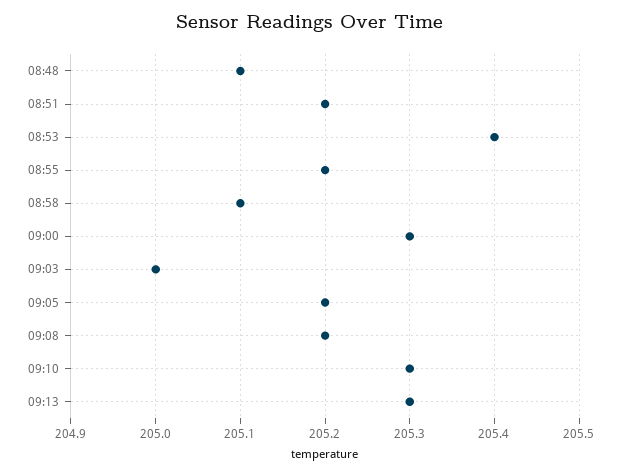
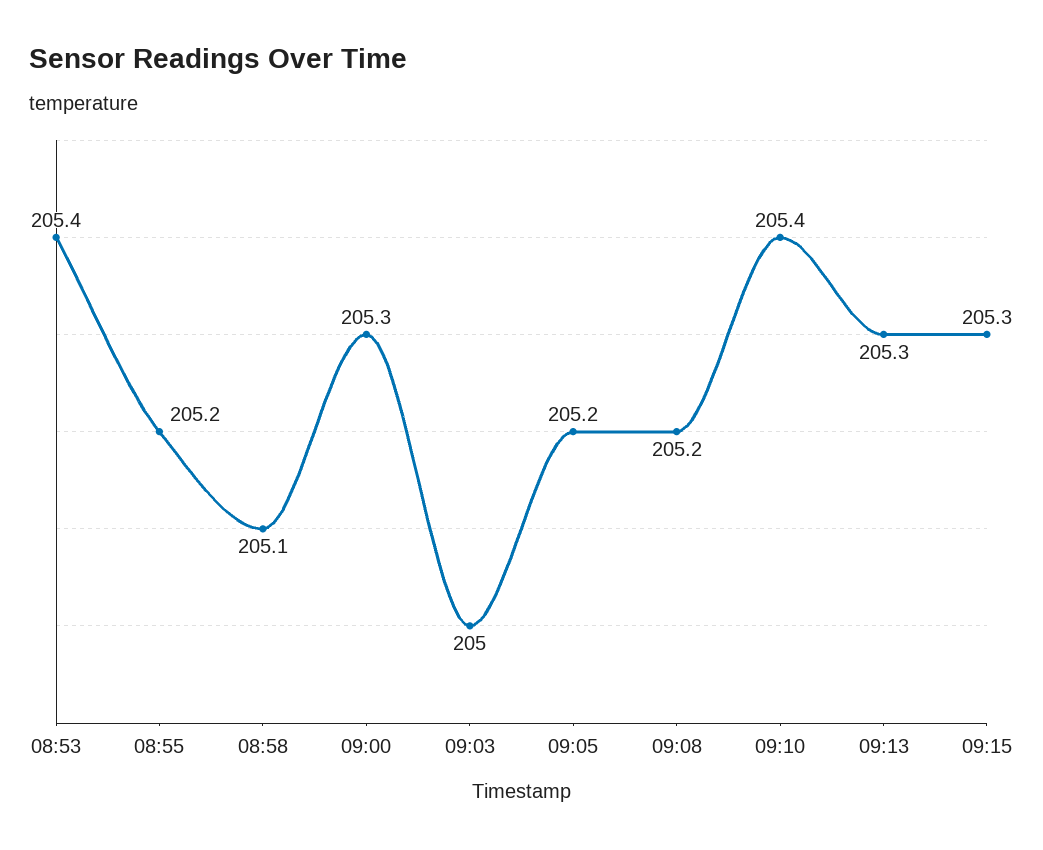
08:48: 205.1 -> none
08:51: 205.2 -> none
09:10: 205.3 -> 205.4
09:15: none -> 205.3

